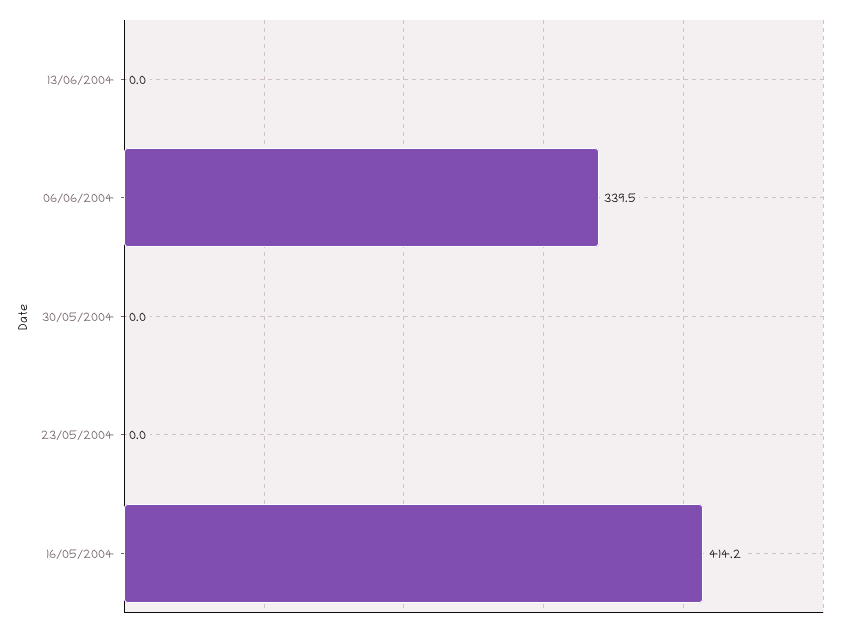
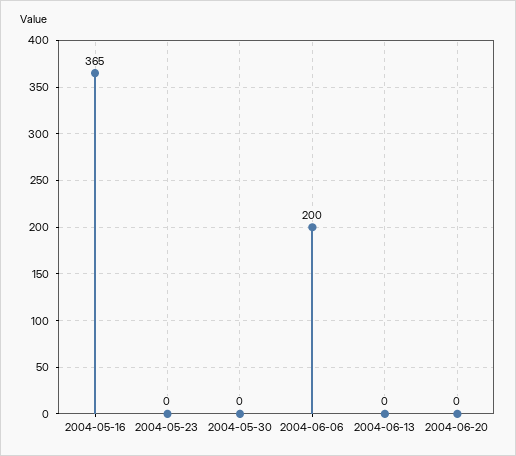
06/06/2004: 339.5 -> 200
16/05/2004: 414.2 -> 365
2004-06-20: none -> 0

